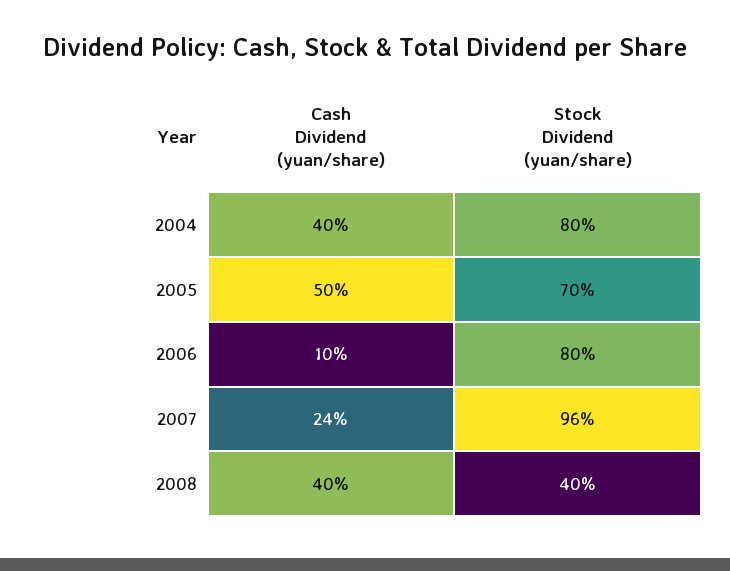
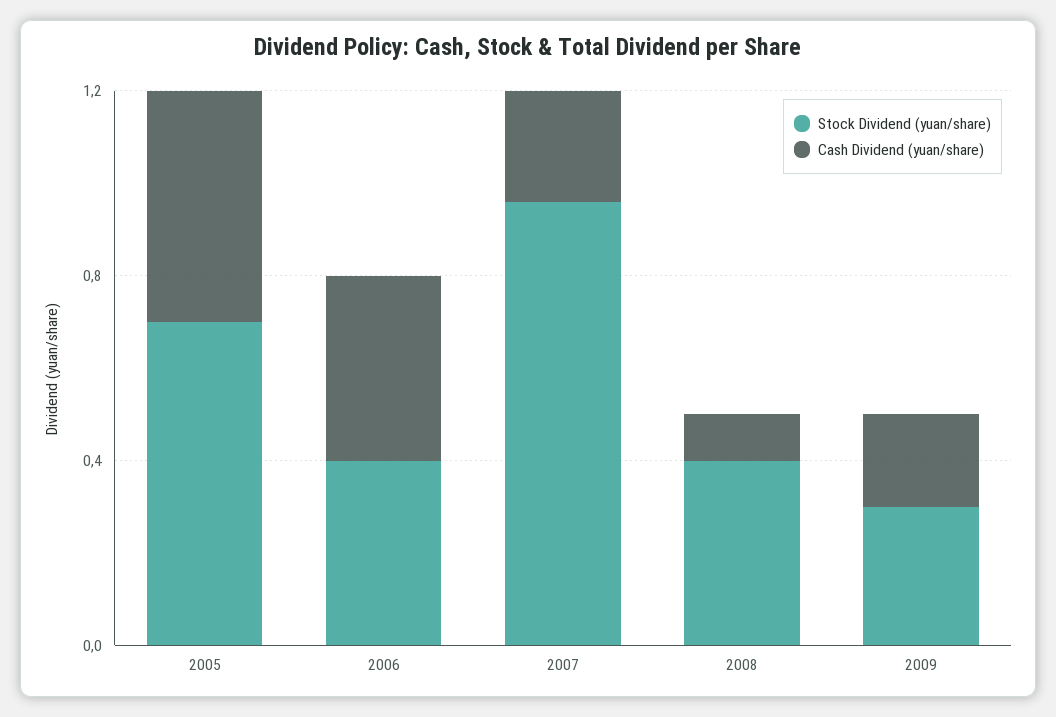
Cash Dividend (yuan/share), 2004: 0.4 -> none
Stock Dividend (yuan/share), 2004: 0.8 -> none
Cash Dividend (yuan/share), 2006: 0.1 -> 0.4
Stock Dividend (yuan/share), 2006: 0.8 -> 0.4
Cash Dividend (yuan/share), 2008: 0.4 -> 0.1
Stock Dividend (yuan/share), 2009: none -> 0.3
Cash Dividend (yuan/share), 2009: none -> 0.2

